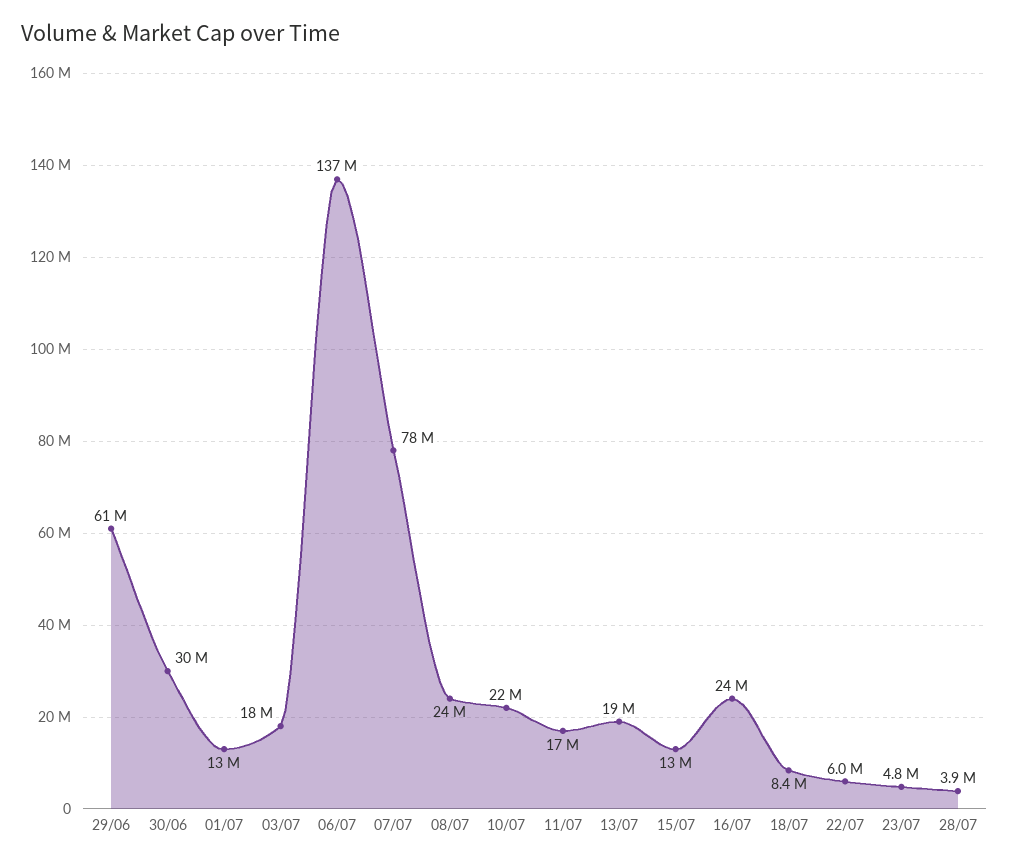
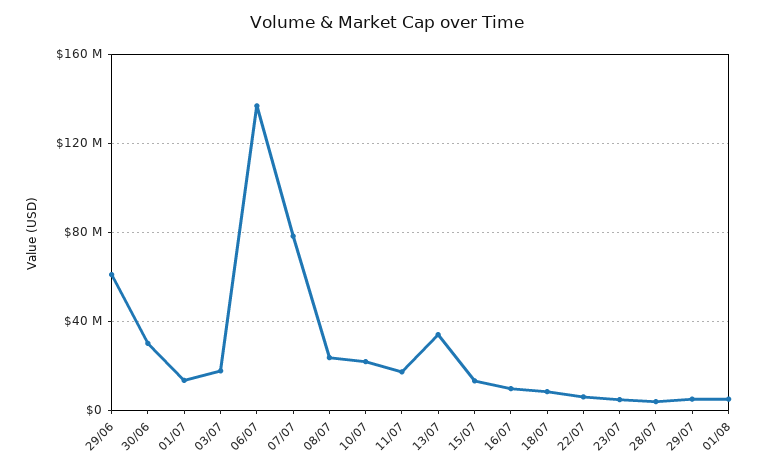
13/07: 19000000 -> 35000000
16/07: 24000000 -> 10000000
29/07: none -> 5000000
01/08: none -> 5000000

